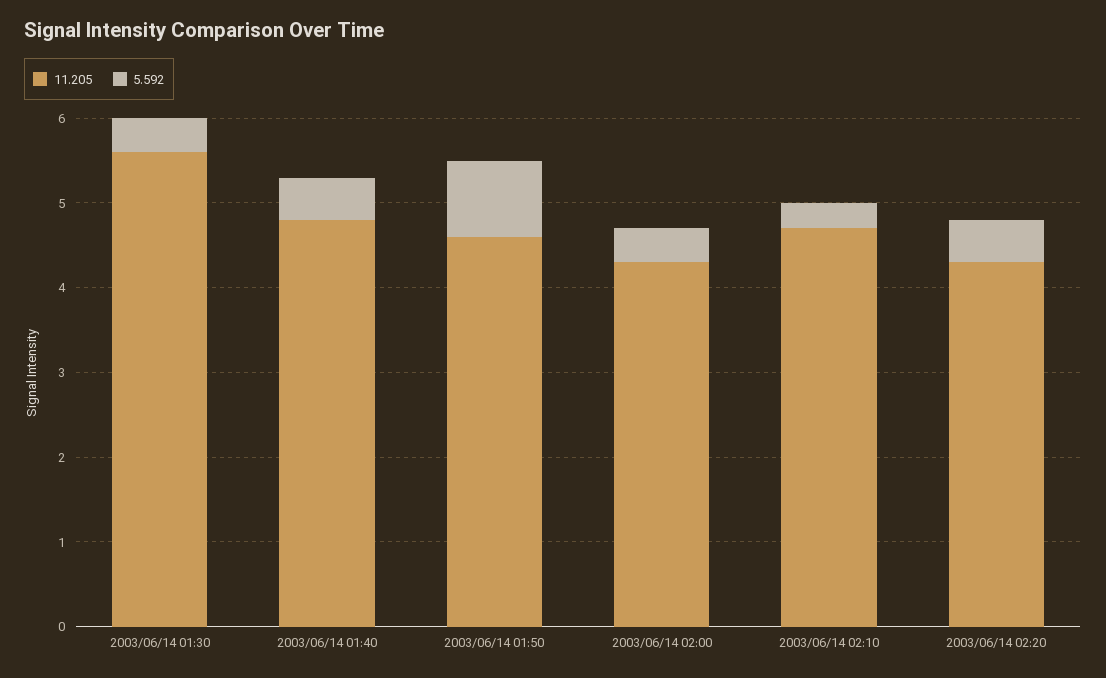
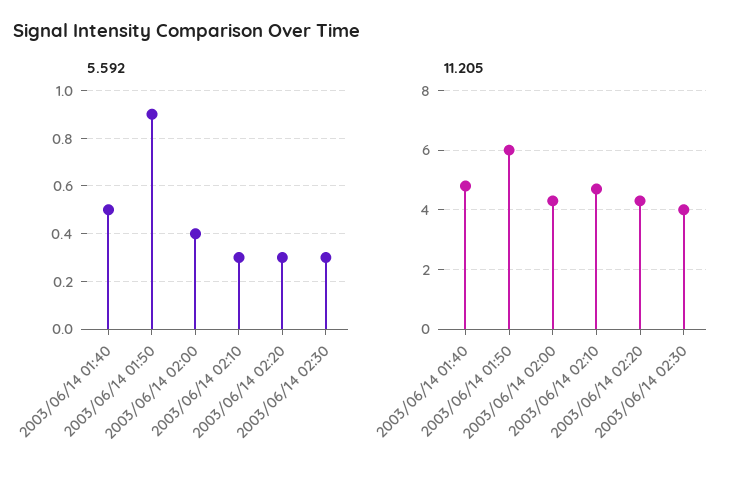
11.205, 2003/06/14 01:30: 5.6 -> none
5.592, 2003/06/14 01:30: 0.4 -> none
11.205, 2003/06/14 01:50: 4.6 -> 6
5.592, 2003/06/14 02:20: 0.5 -> 0.3
5.592, 2003/06/14 02:30: none -> 0.3
11.205, 2003/06/14 02:30: none -> 4

